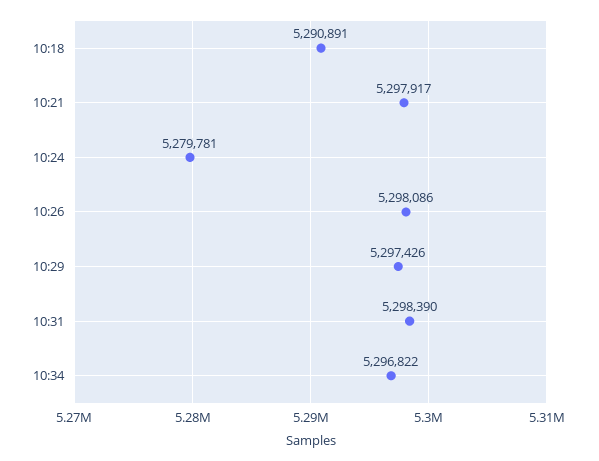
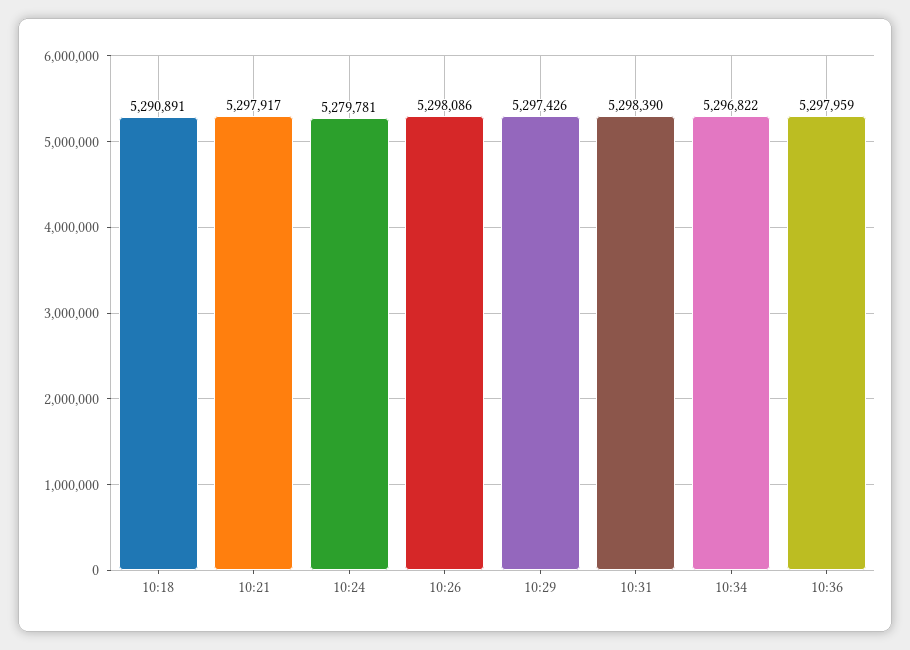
10:36: none -> 5297959

